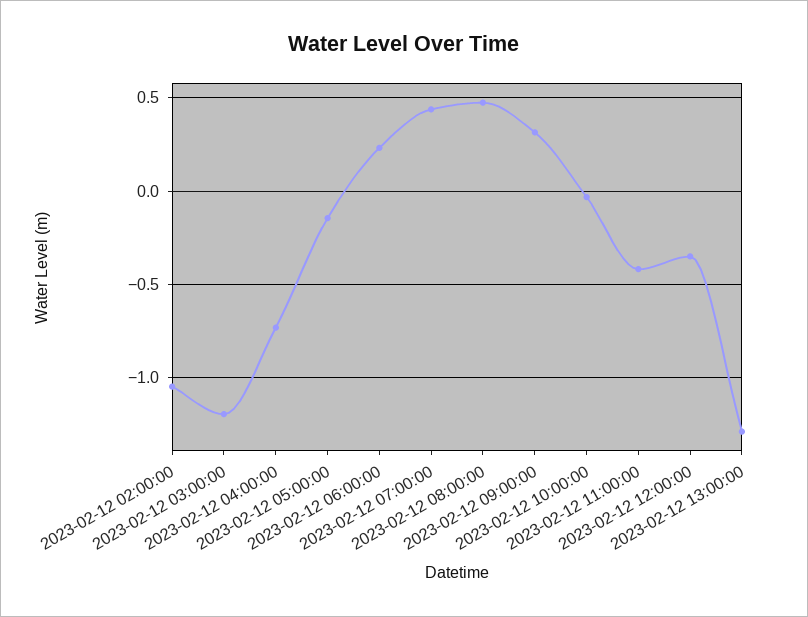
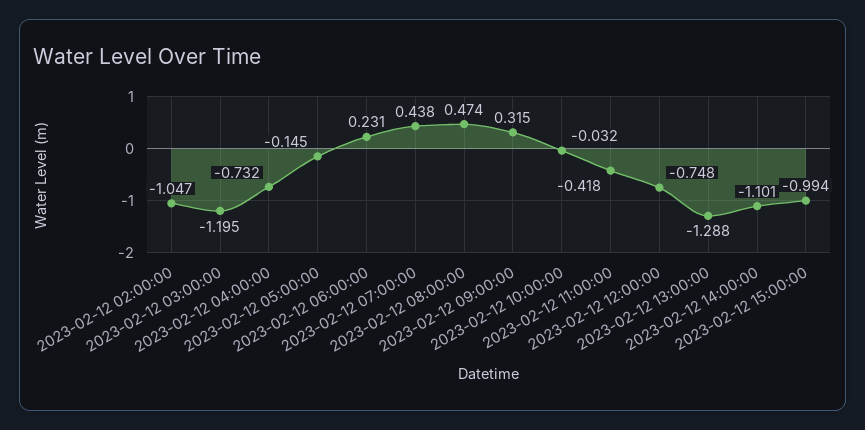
2023-02-12 12:00:00: -0.35 -> -0.748
2023-02-12 14:00:00: none -> -1.101
2023-02-12 15:00:00: none -> -0.994

